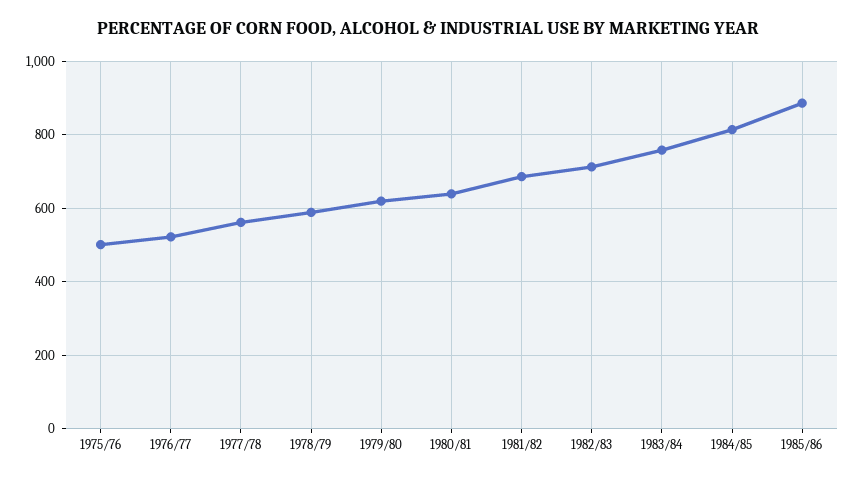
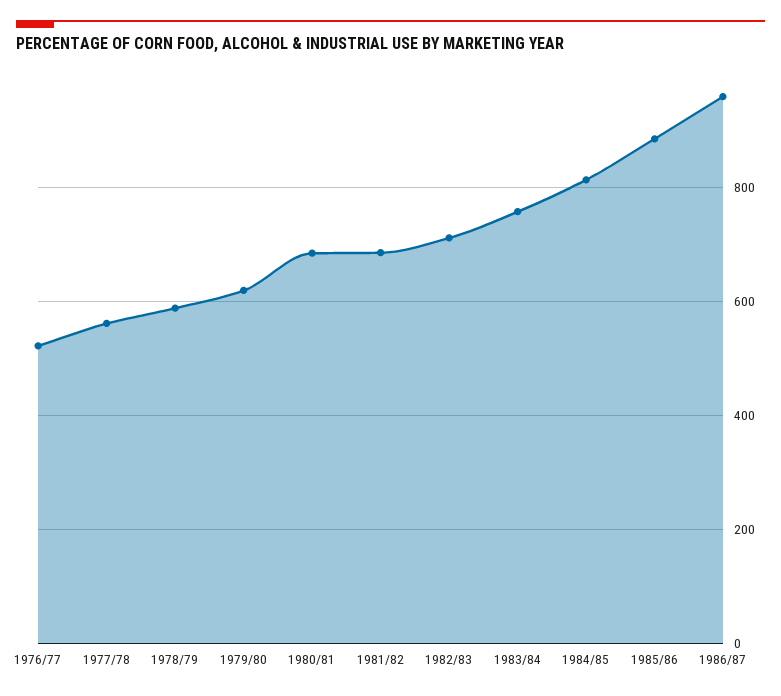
1975/76: 500 -> none
1980/81: 640 -> 680
1986/87: none -> 960

